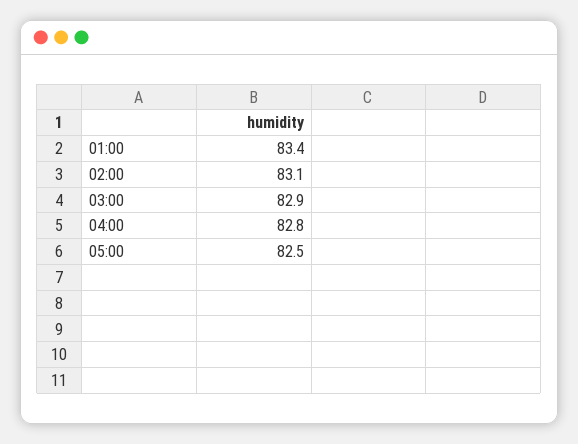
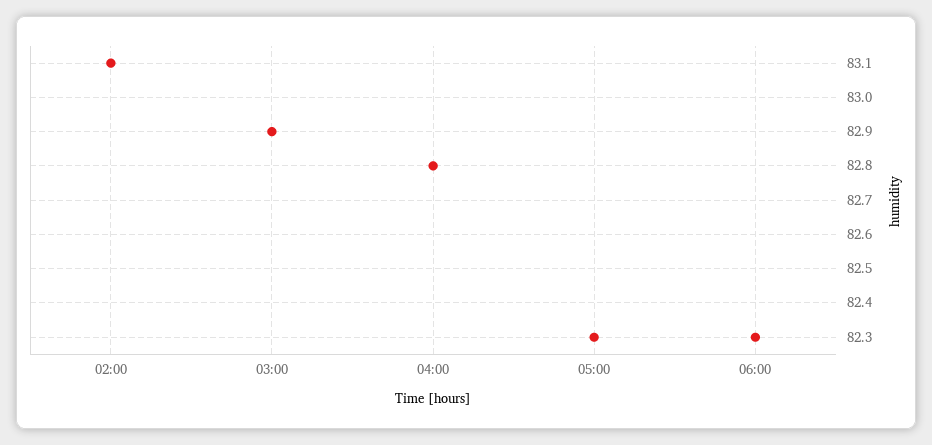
01:00: 83.4 -> none
05:00: 82.5 -> 82.3
06:00: none -> 82.3

